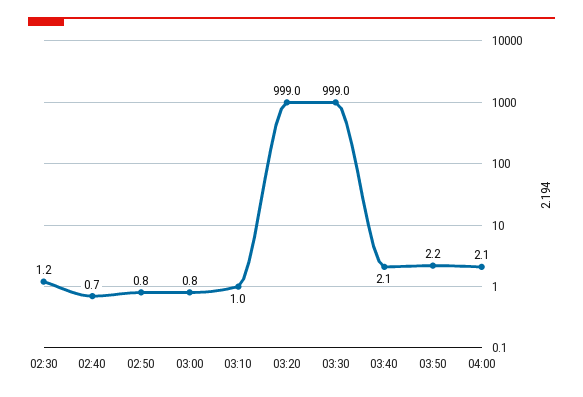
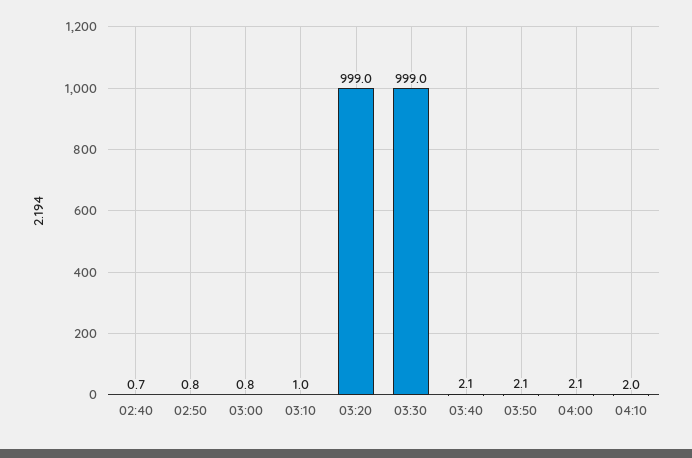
02:30: 1.2 -> none
03:50: 2.2 -> 2.1
04:10: none -> 2

